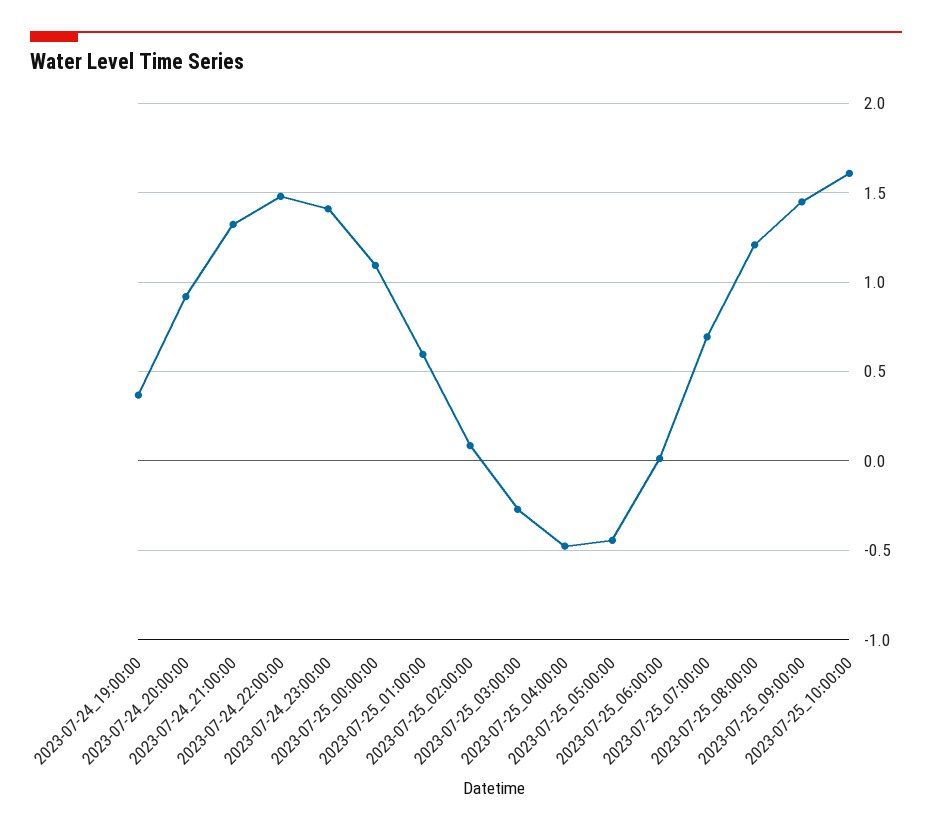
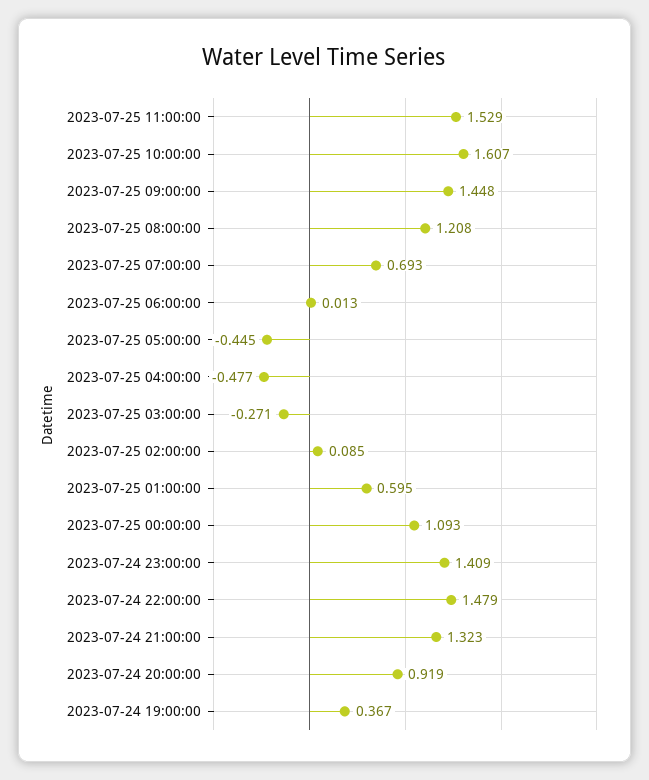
2023-07-25 11:00:00: none -> 1.529

